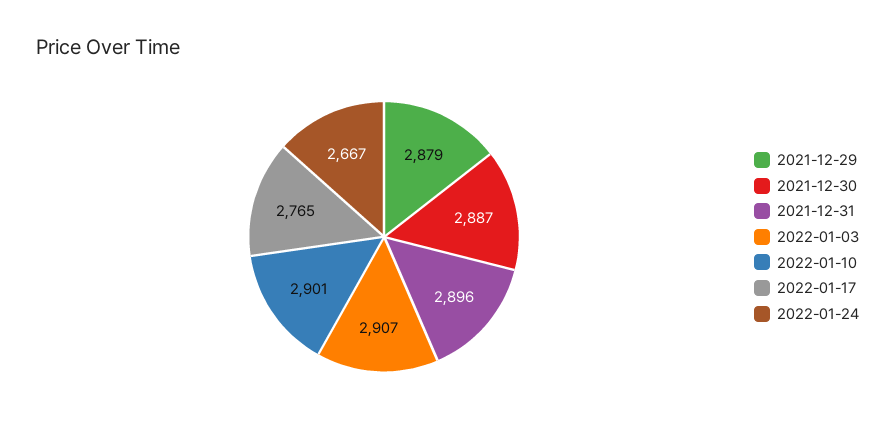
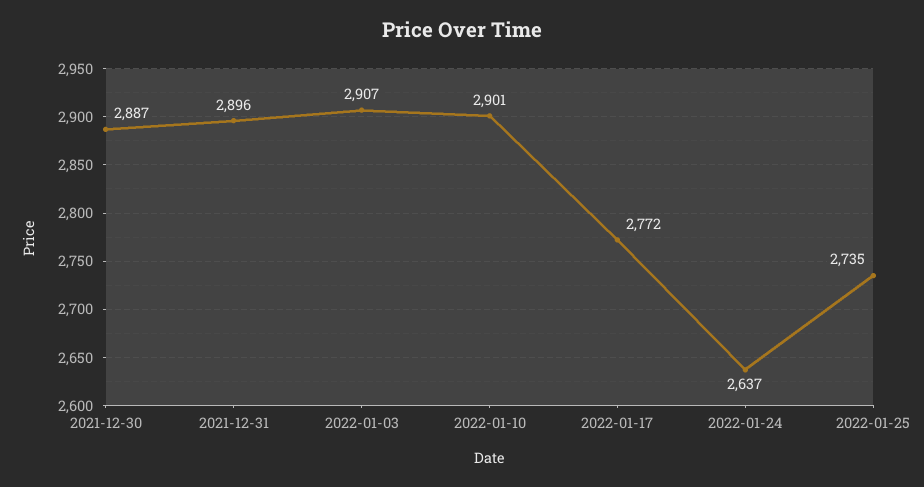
2021-12-29: 2879 -> none
2022-01-17: 2765 -> 2772
2022-01-24: 2667 -> 2637
2022-01-25: none -> 2735

